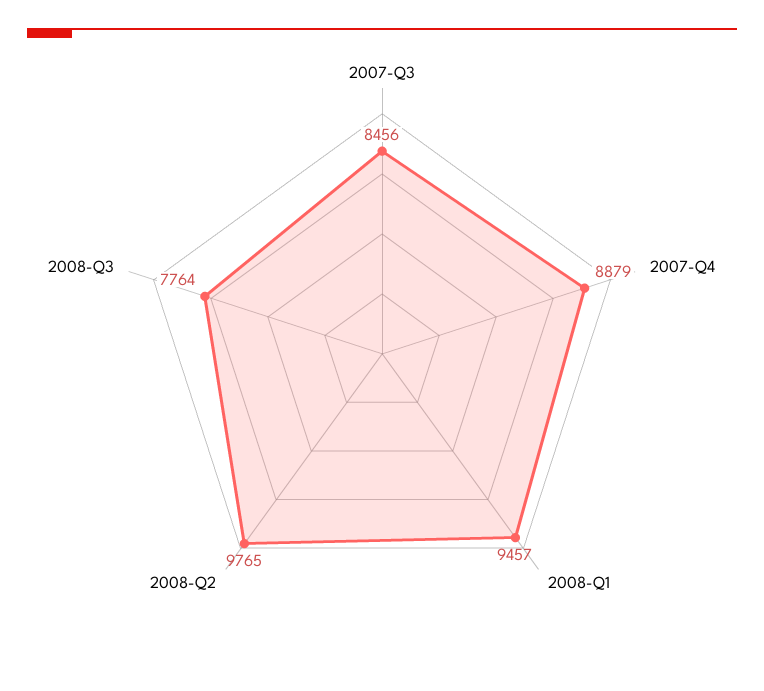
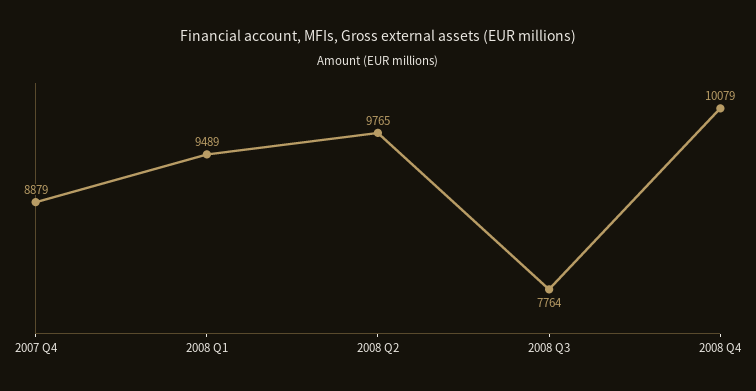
2007-Q3: 8456 -> none
2008-Q1: 9457 -> 9489
2008 Q4: none -> 10079

